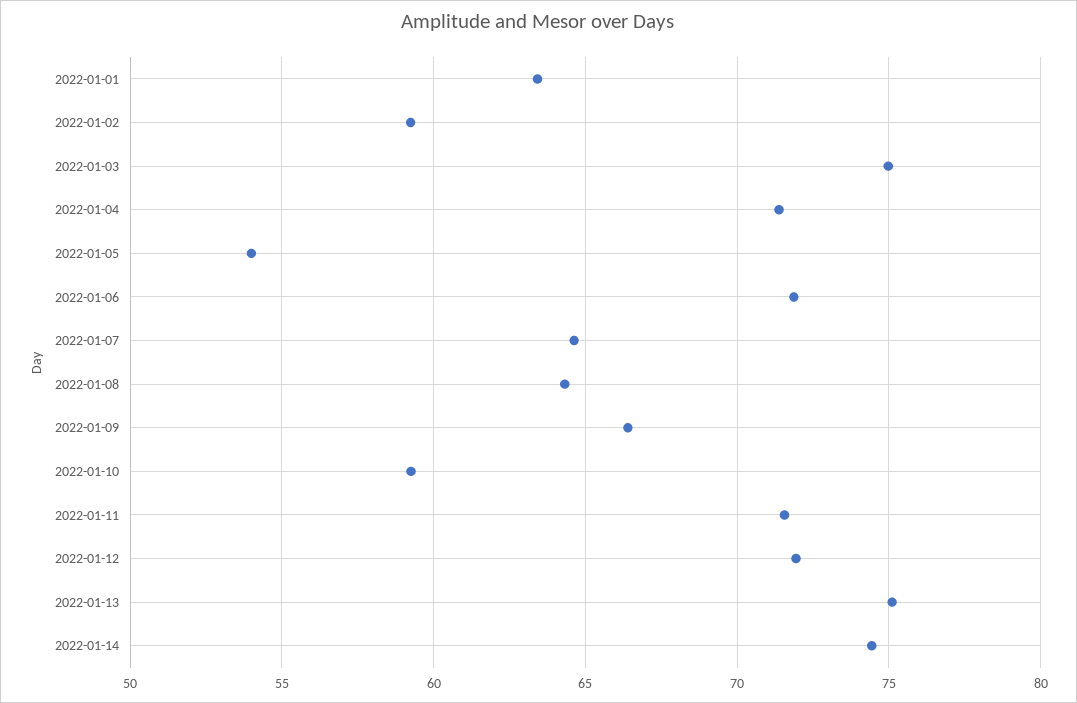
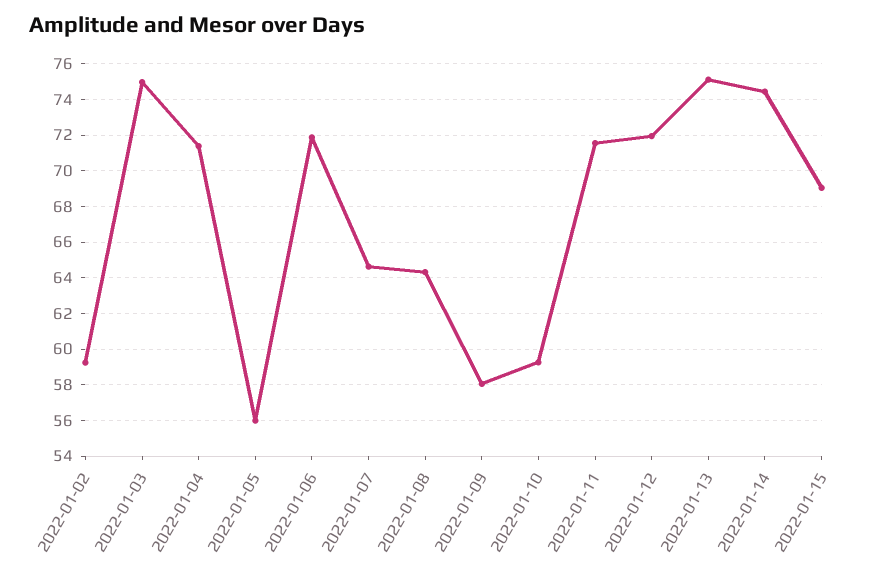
2022-01-01: 63.5 -> none
2022-01-05: 54 -> 56
2022-01-09: 66.5 -> 58
2022-01-15: none -> 69

